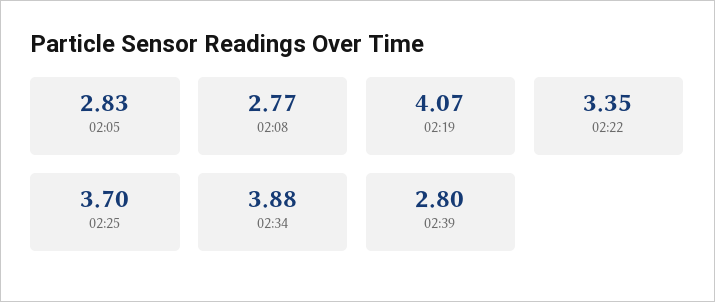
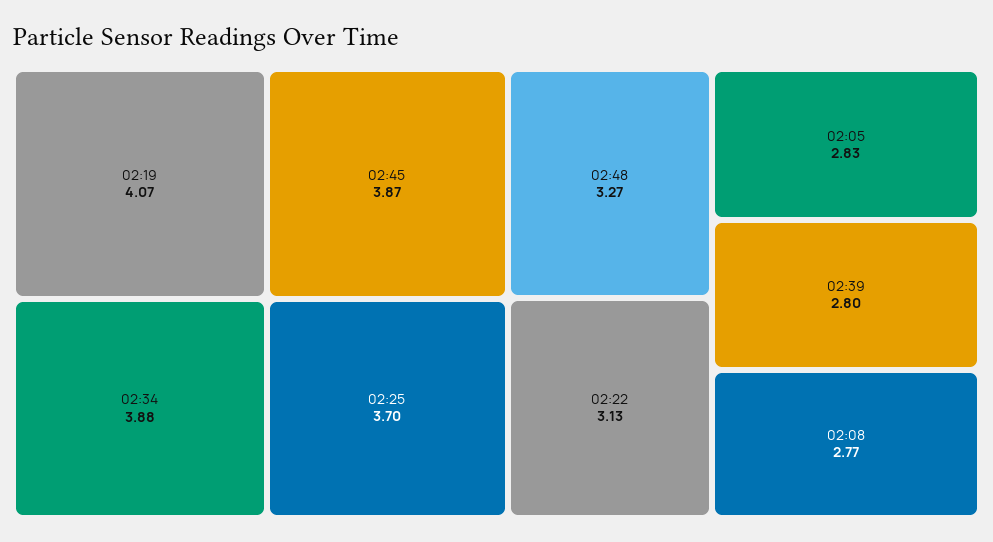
02:22: 3.35 -> 3.13
02:45: none -> 3.87
02:48: none -> 3.27

